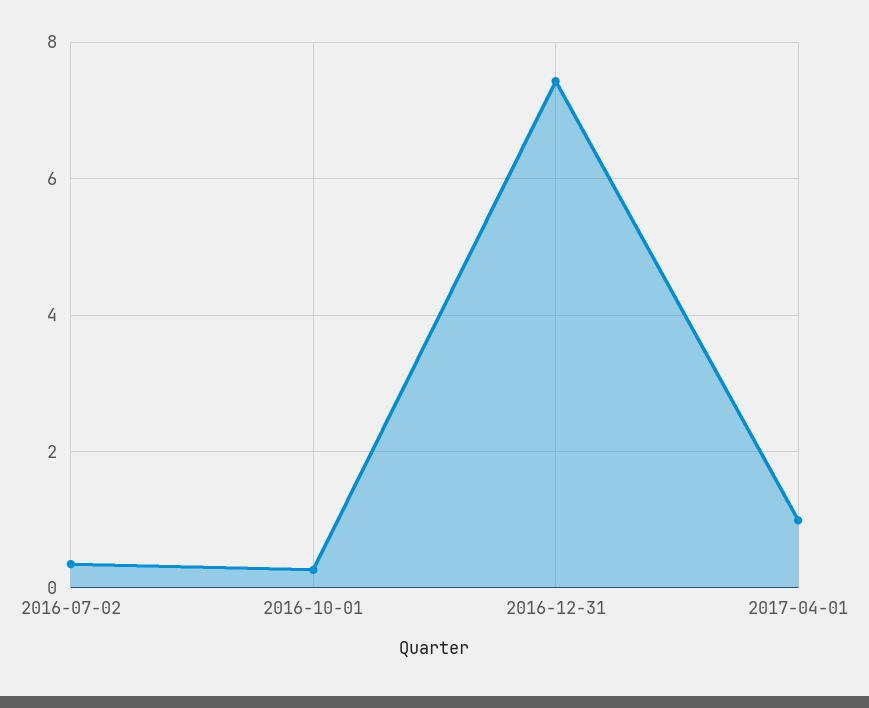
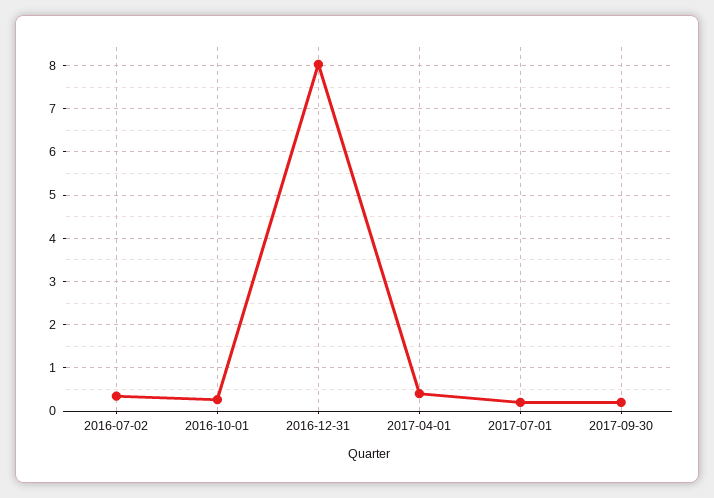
2016-12-31: 7.4 -> 8
2017-04-01: 1 -> 0.4
2017-07-01: none -> 0.2
2017-09-30: none -> 0.2

